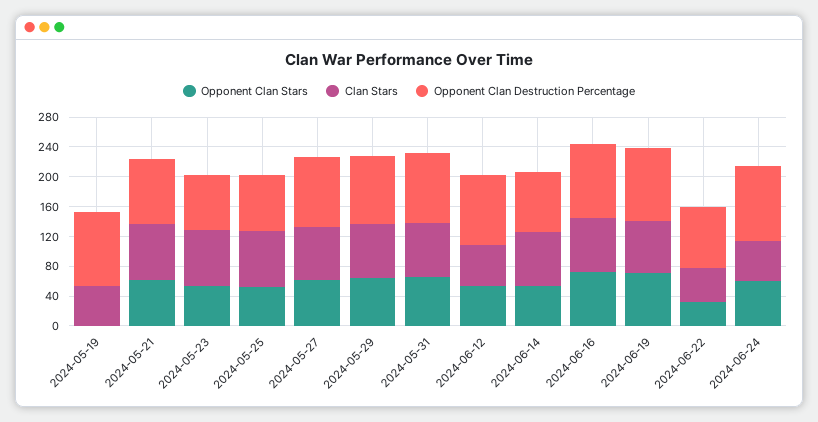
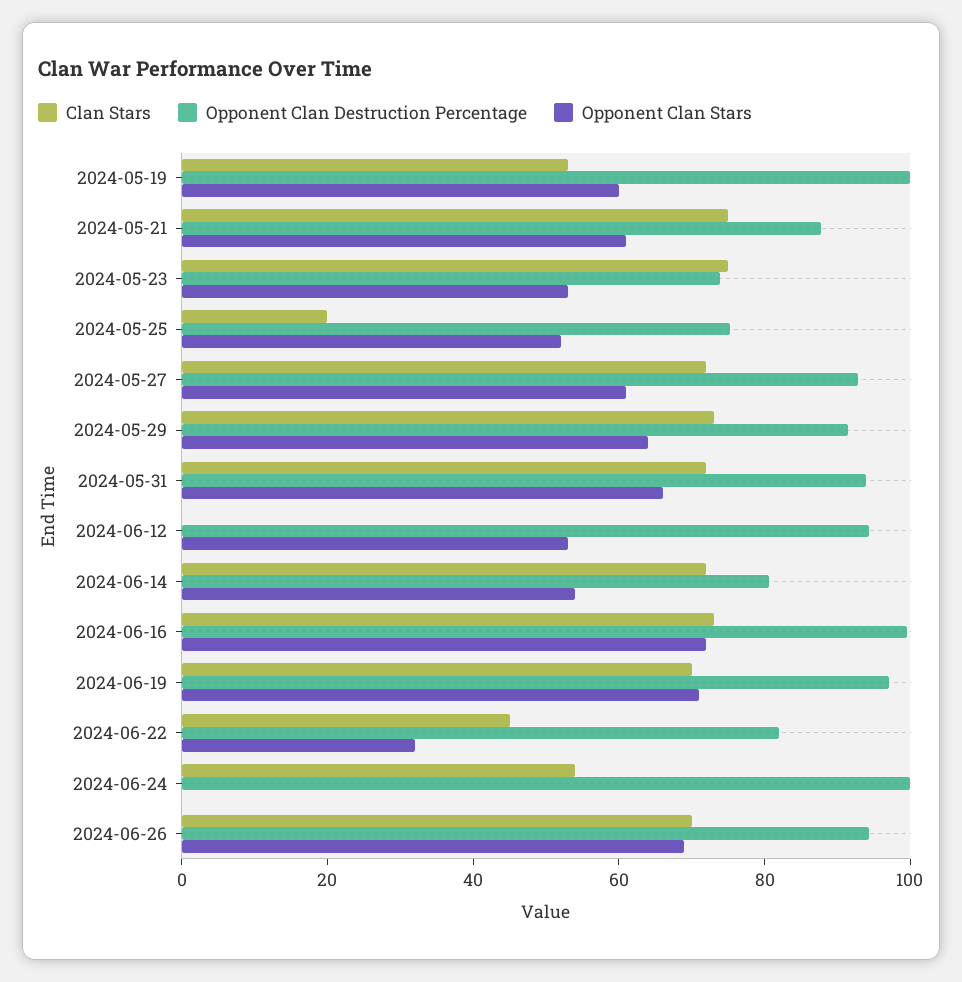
Opponent Clan Stars, 2024-05-19: 0 -> 60
Clan Stars, 2024-05-25: 80 -> 20
Clan Stars, 2024-06-12: 60 -> 0
Opponent Clan Stars, 2024-06-24: 60 -> 0
Clan Stars, 2024-06-26: none -> 70
Opponent Clan Destruction Percentage, 2024-06-26: none -> 95
Opponent Clan Stars, 2024-06-26: none -> 70

